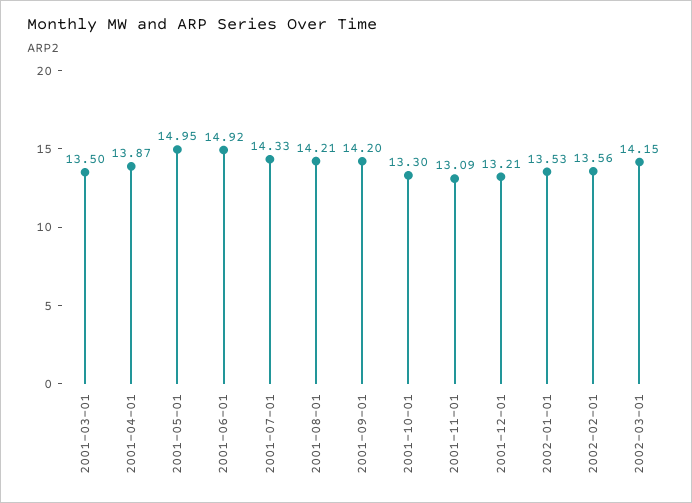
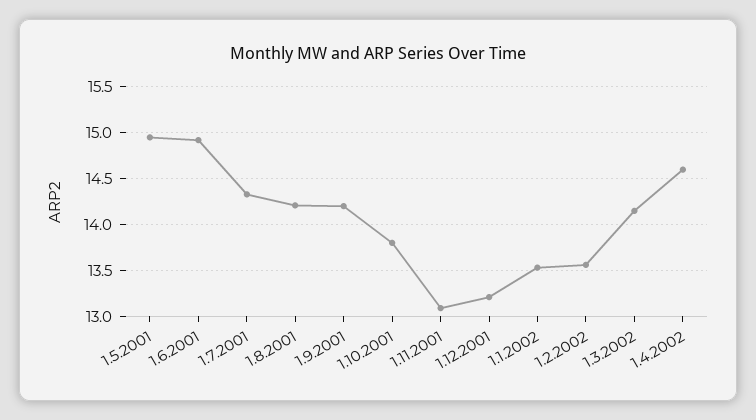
2001-03-01: 13.5 -> none
2001-04-01: 13.87 -> none
2001-10-01: 13.3 -> 13.8
1.4.2002: none -> 14.6

